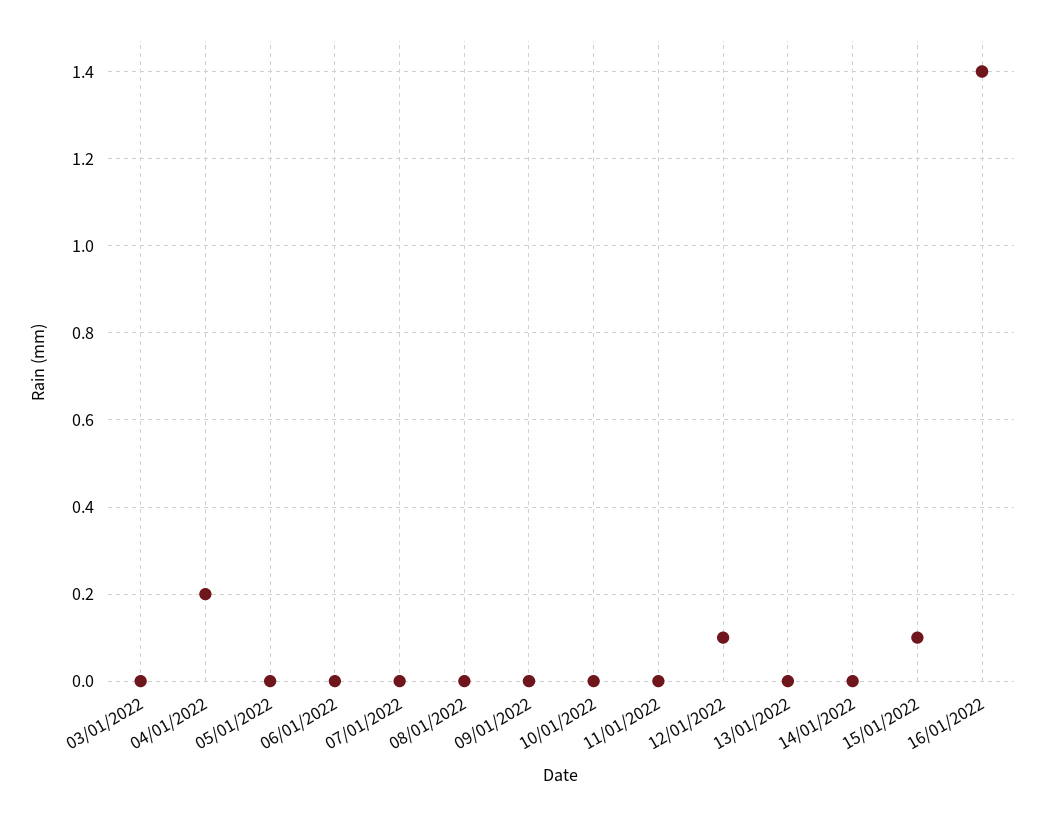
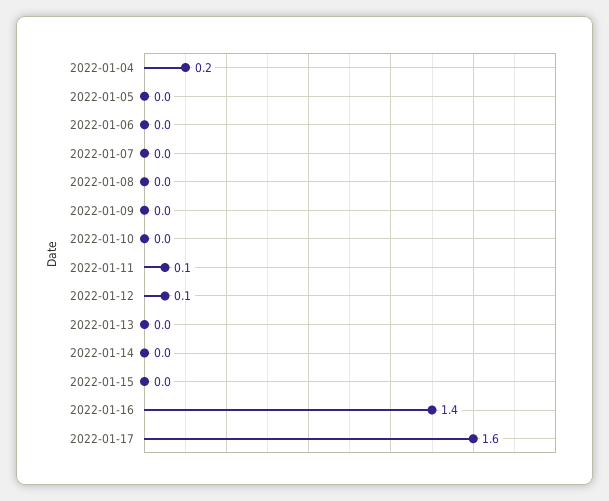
03/01/2022: 0 -> none
11/01/2022: 0 -> 0.1
15/01/2022: 0.1 -> 0
2022-01-17: none -> 1.6

